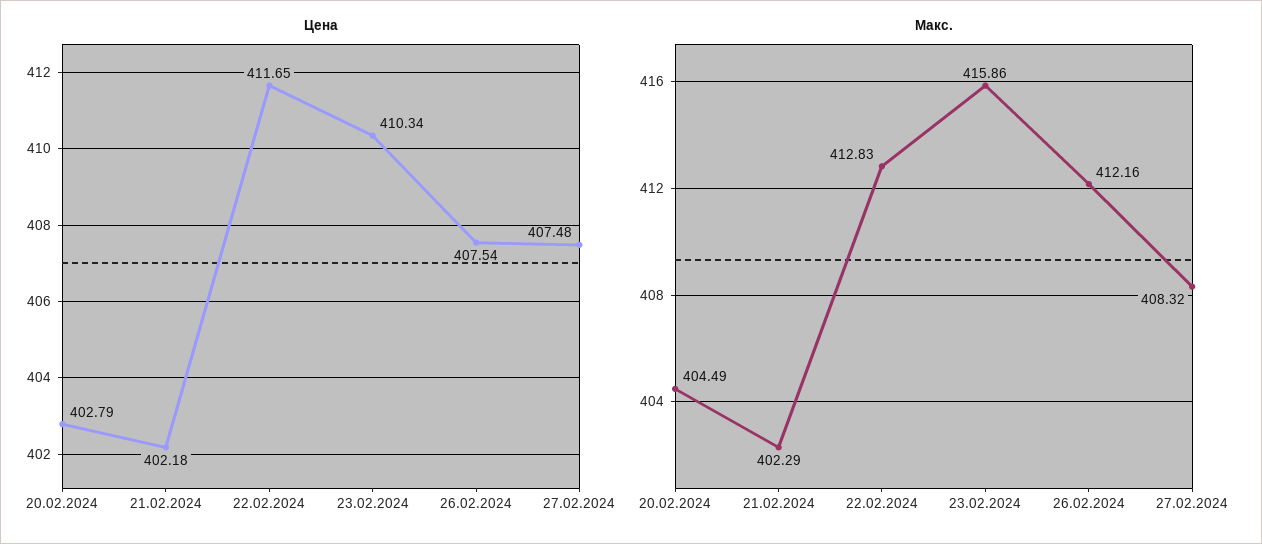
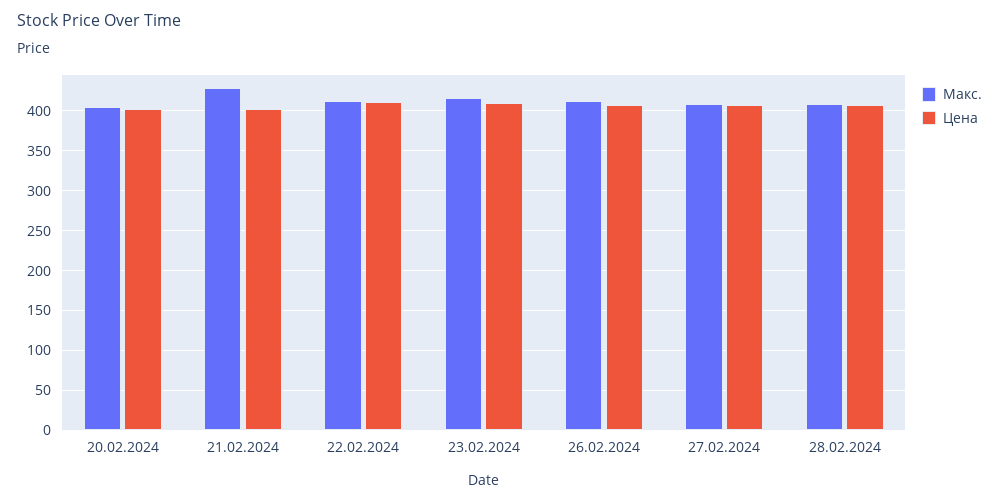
Макс., 21.02.2024: 402.29 -> 430
Макс., 28.02.2024: none -> 410
Цена, 28.02.2024: none -> 410

